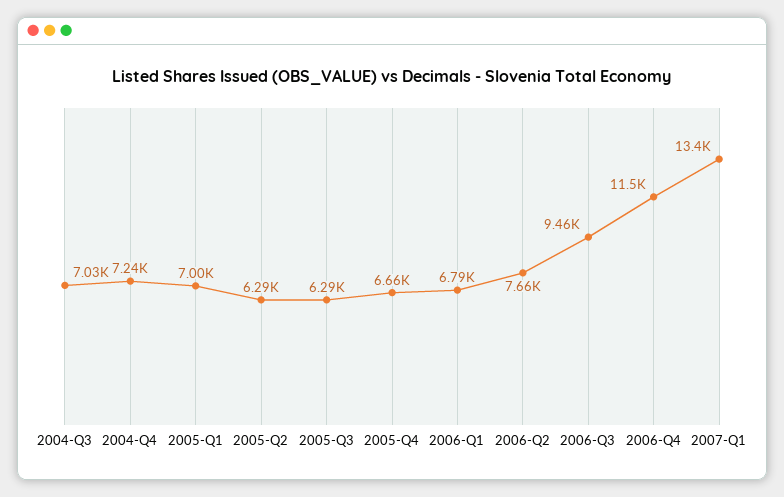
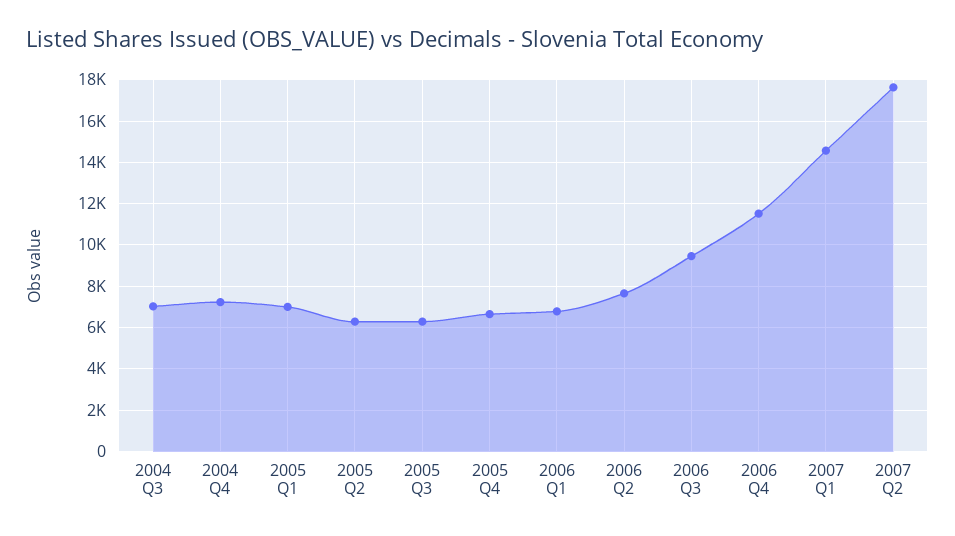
2007-Q1: 13400 -> 14500
2007 Q2: none -> 17500

